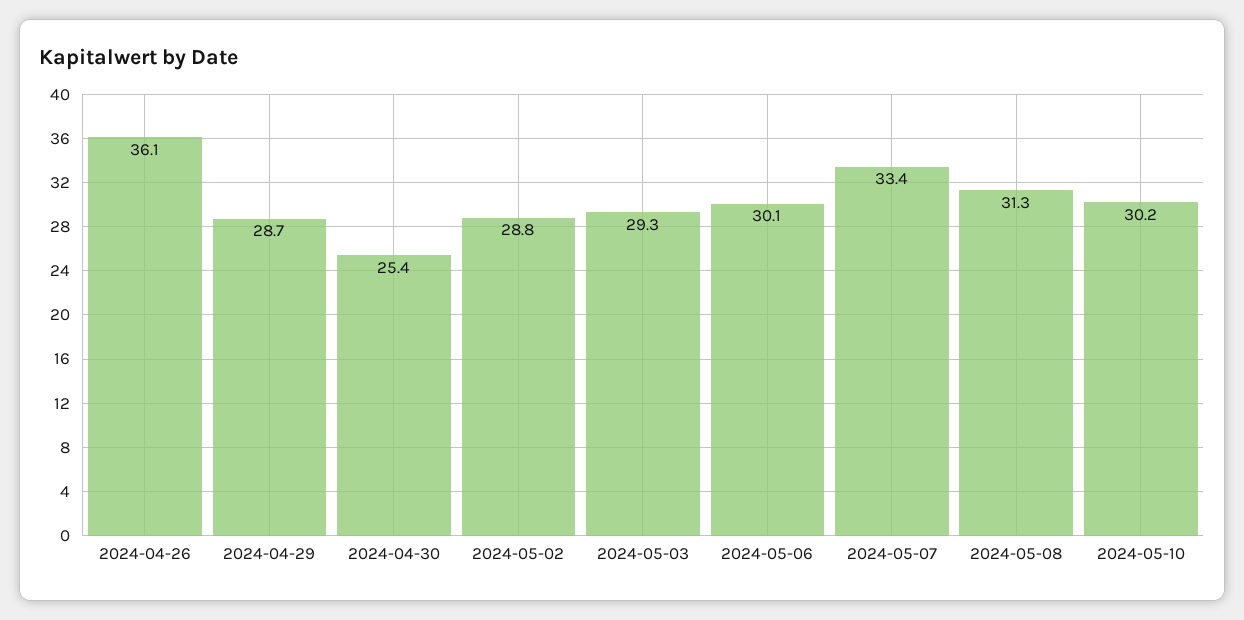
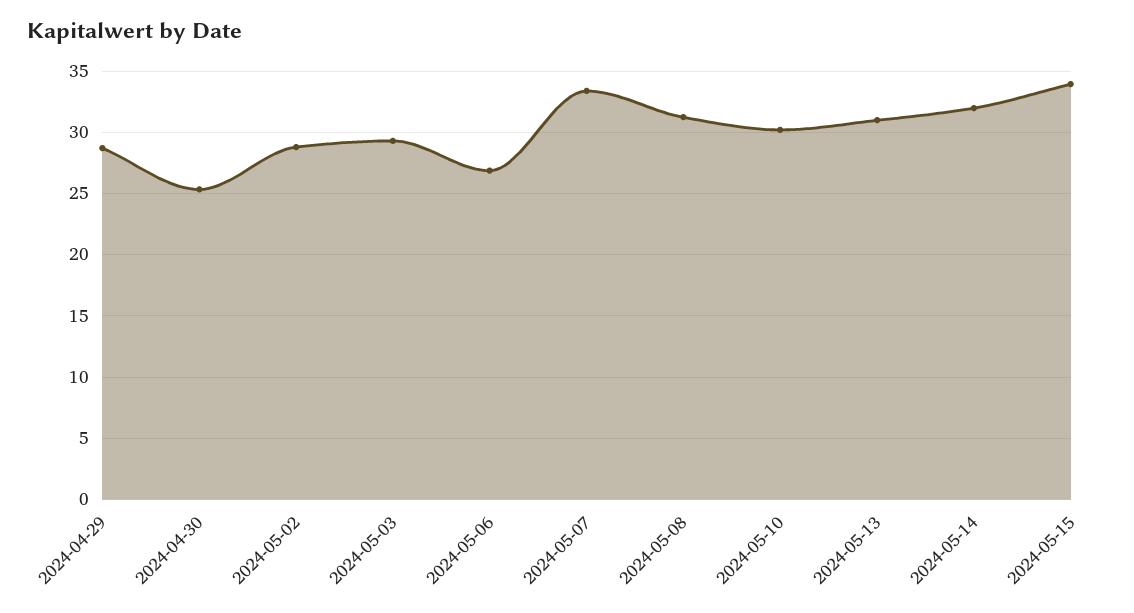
2024-04-26: 36.1 -> none
2024-05-06: 30.1 -> 27
2024-05-13: none -> 31
2024-05-14: none -> 32
2024-05-15: none -> 34

